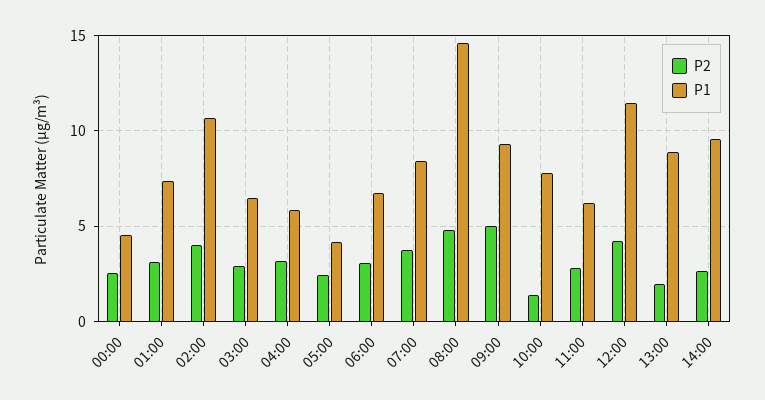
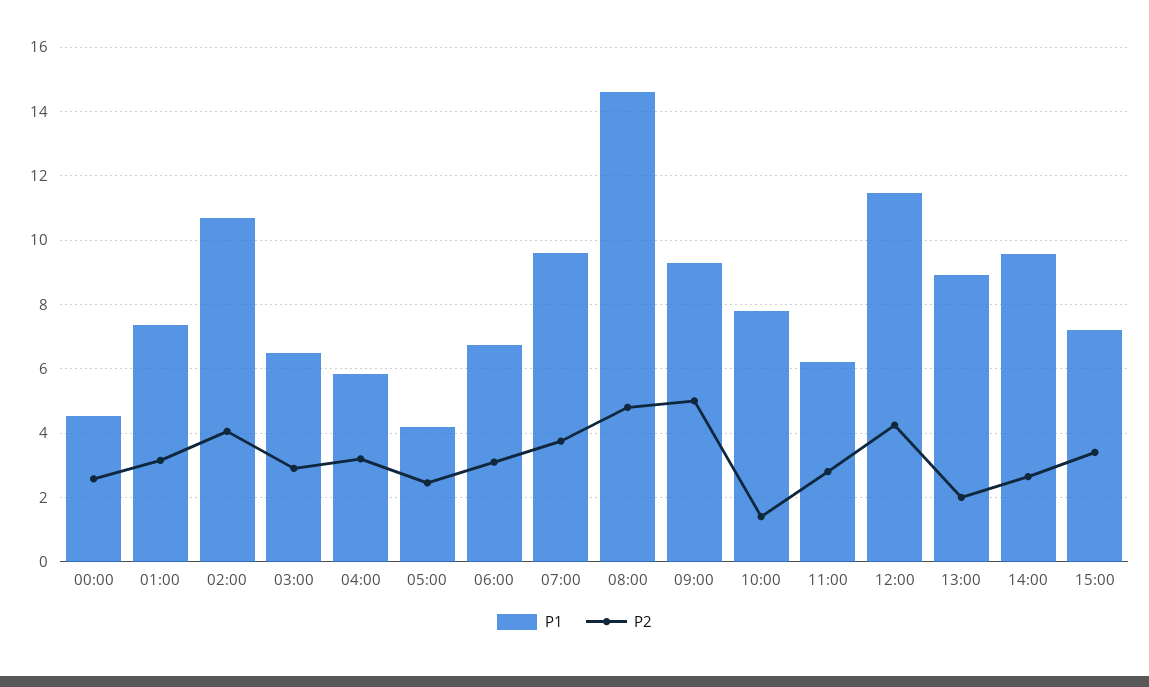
P1, 07:00: 8.5 -> 9.6
P1, 15:00: none -> 7.2
P2, 15:00: none -> 3.4

